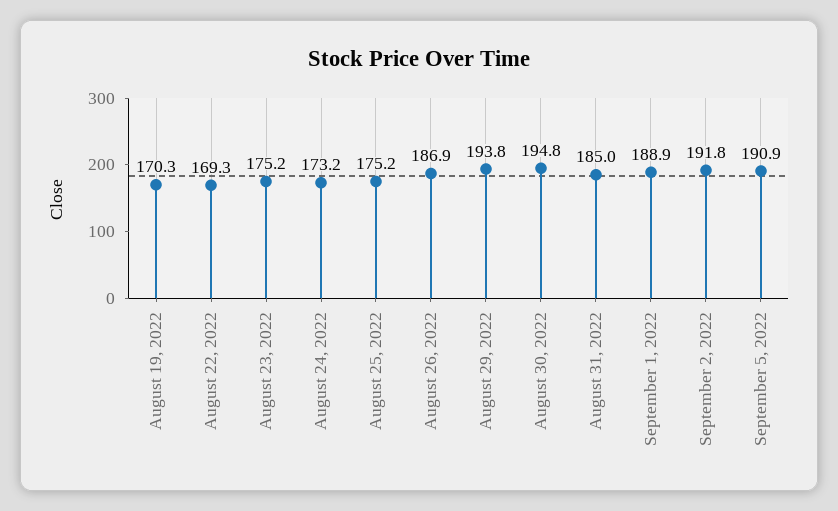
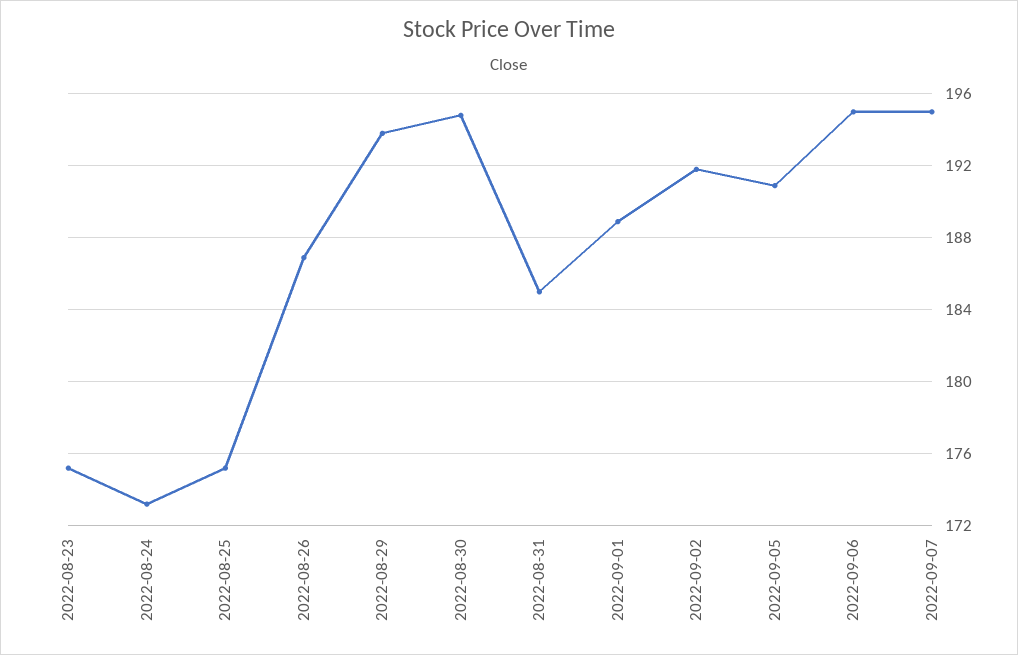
August 19, 2022: 170.3 -> none
August 22, 2022: 169.3 -> none
2022-09-06: none -> 195
2022-09-07: none -> 195

